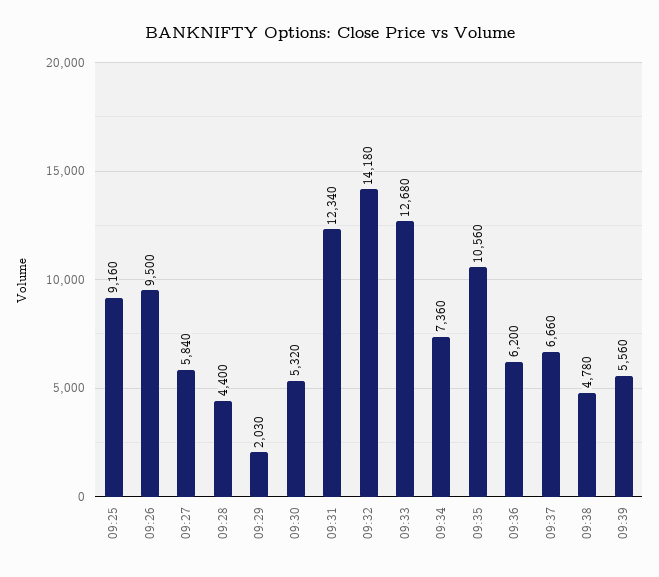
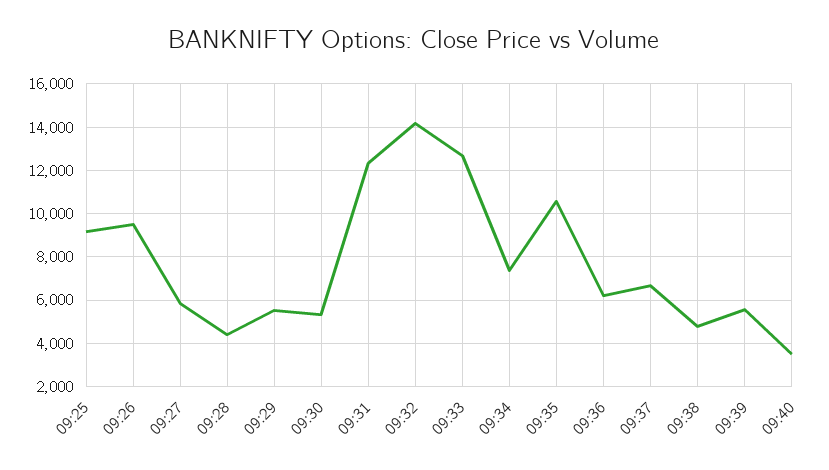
09:29: 2030 -> 5500
09:40: none -> 3500

